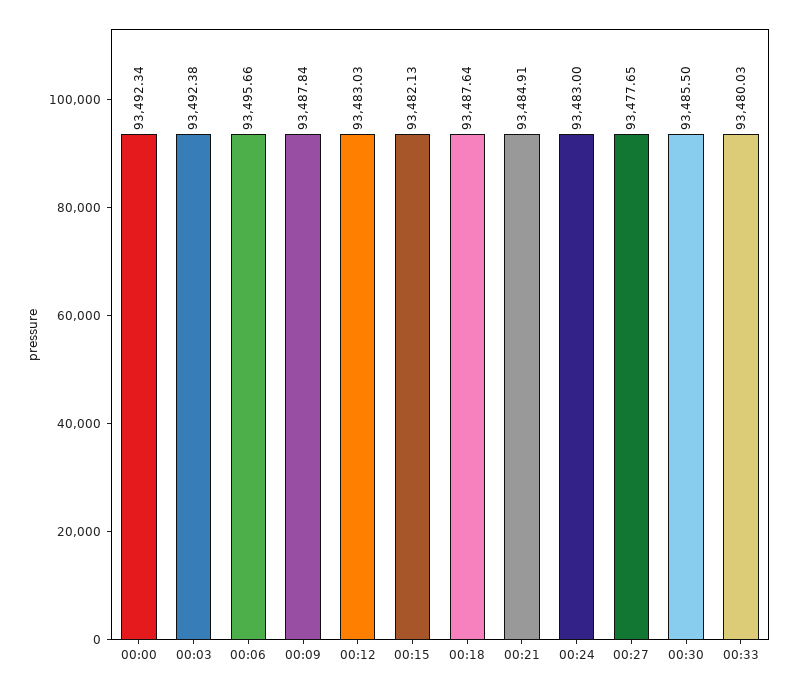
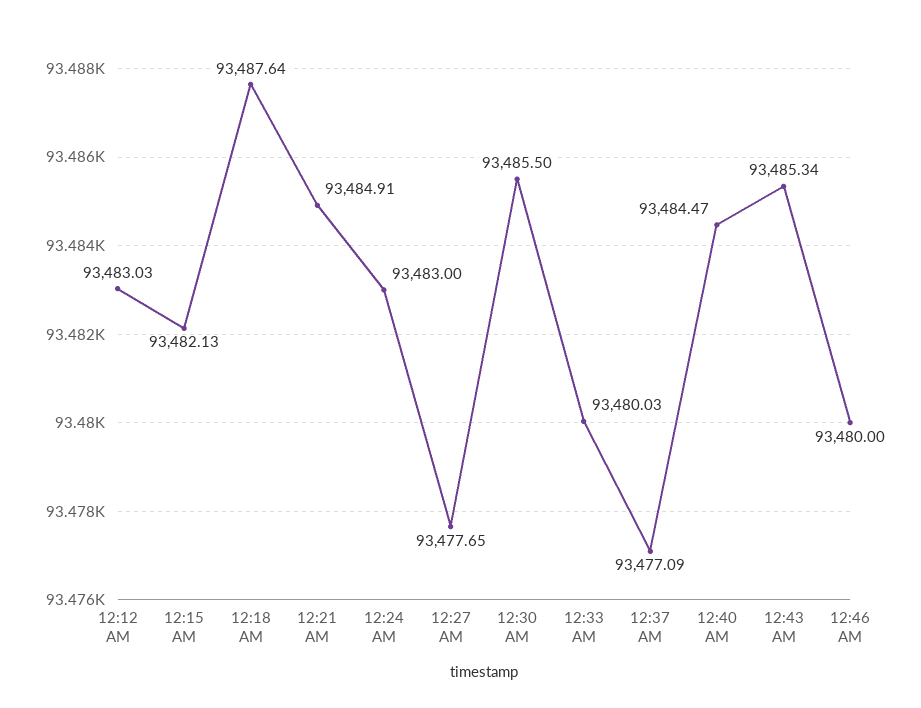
00:00: 93492.34 -> none
00:03: 93492.38 -> none
00:06: 93495.66 -> none
00:09: 93487.84 -> none
12:37 AM: none -> 93477.09
12:40 AM: none -> 93484.47
12:43 AM: none -> 93485.34
12:46 AM: none -> 93480

